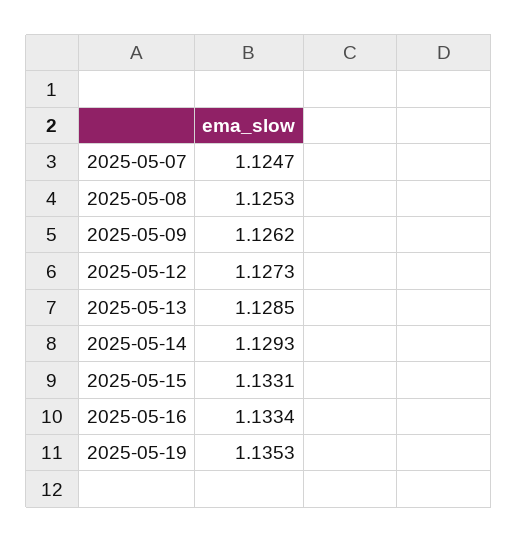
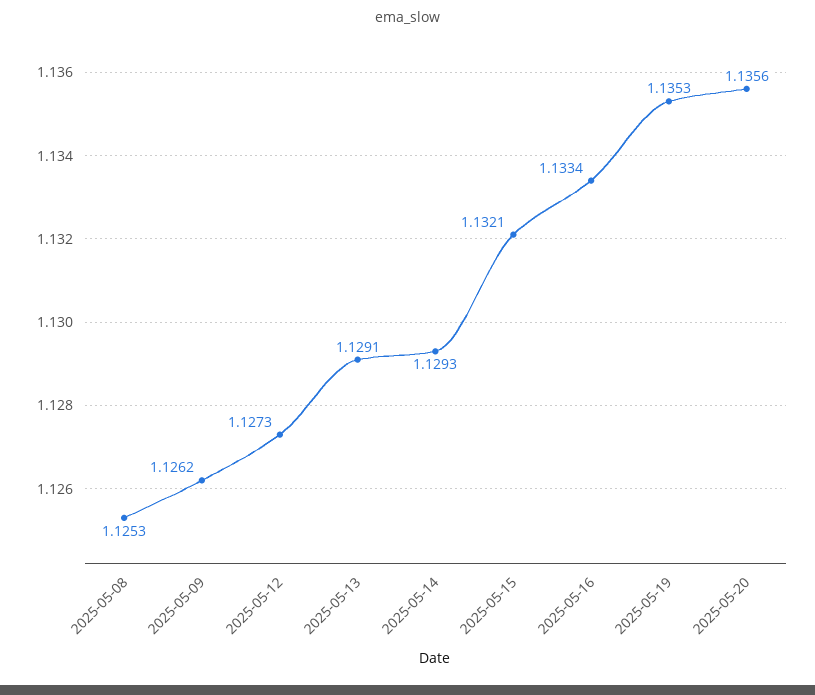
2025-05-07: 1.1247 -> none
2025-05-13: 1.1285 -> 1.1291
2025-05-15: 1.1331 -> 1.1321
2025-05-20: none -> 1.1356

